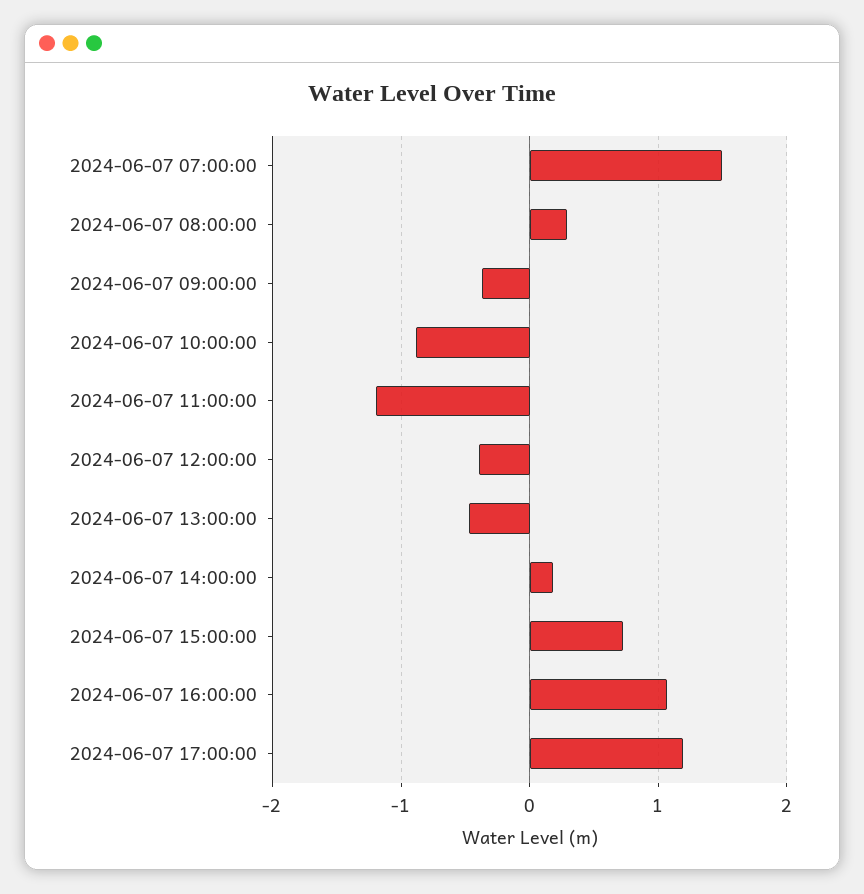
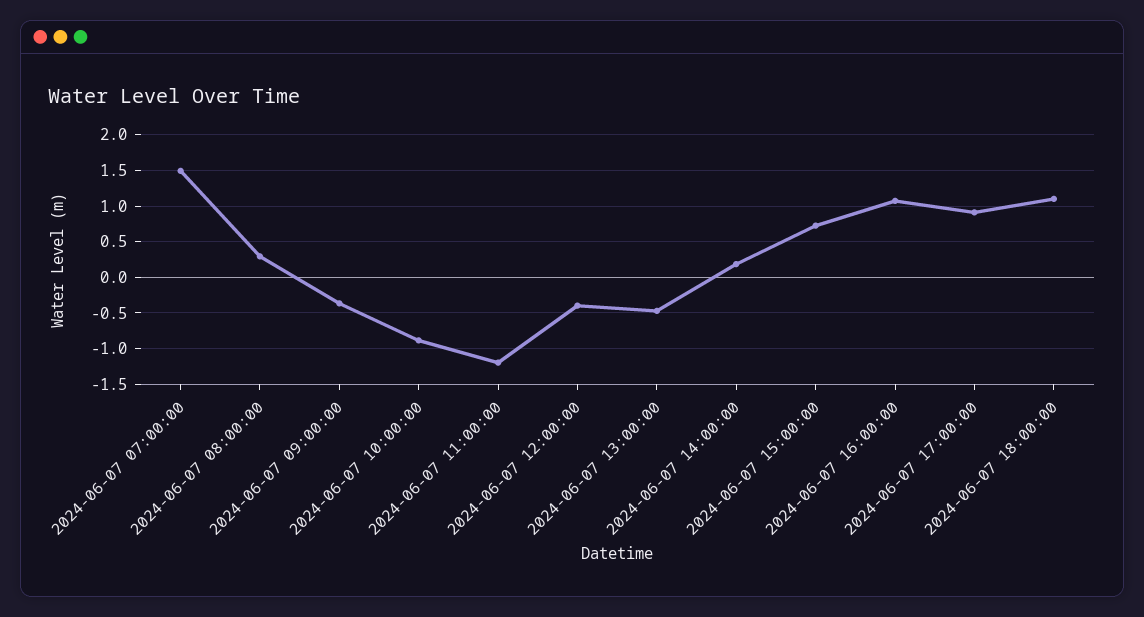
2024-06-07 17:00:00: 1.2 -> 0.9
2024-06-07 18:00:00: none -> 1.1

